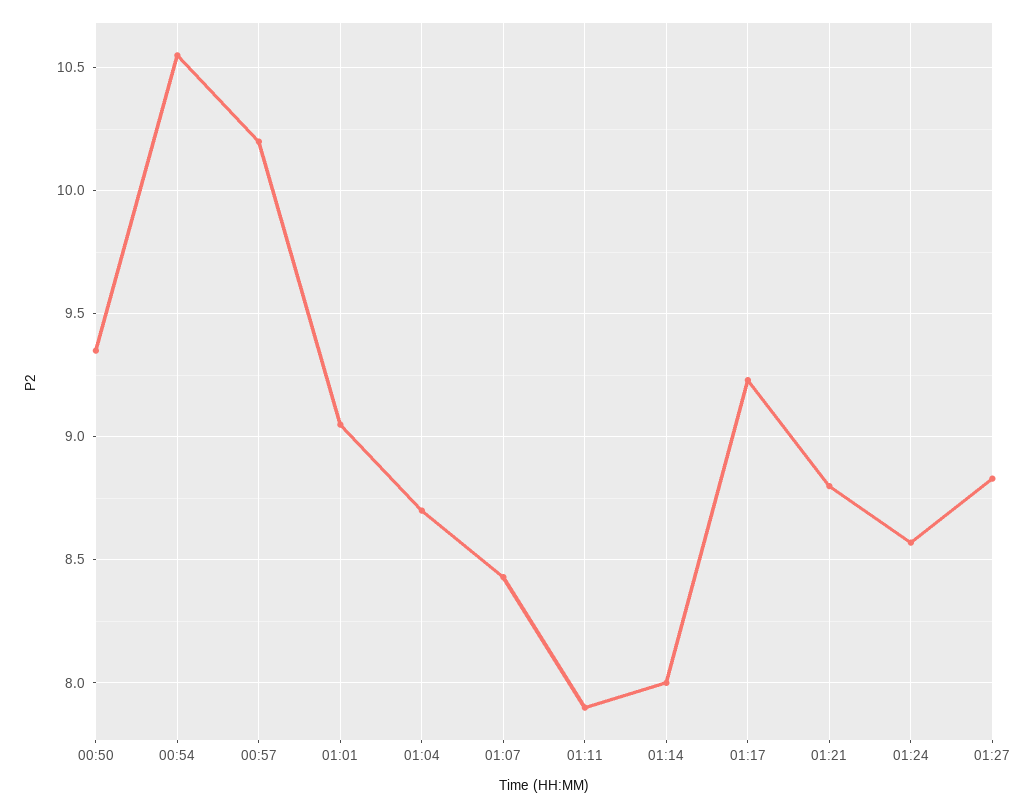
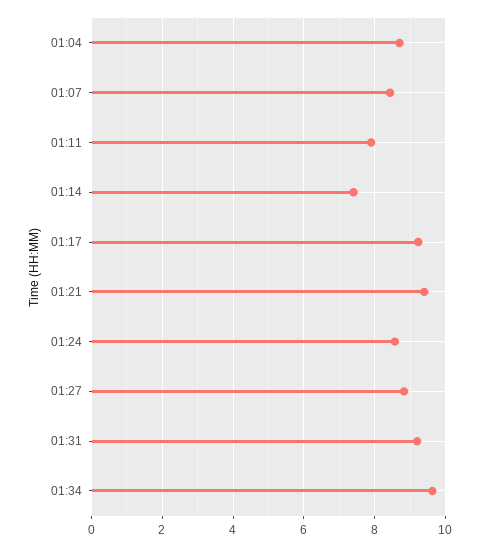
00:50: 9.35 -> none
00:54: 10.55 -> none
00:57: 10.2 -> none
01:01: 9.05 -> none
01:14: 8 -> 7.4
01:21: 8.8 -> 9.4
01:31: none -> 9.2
01:34: none -> 9.6

